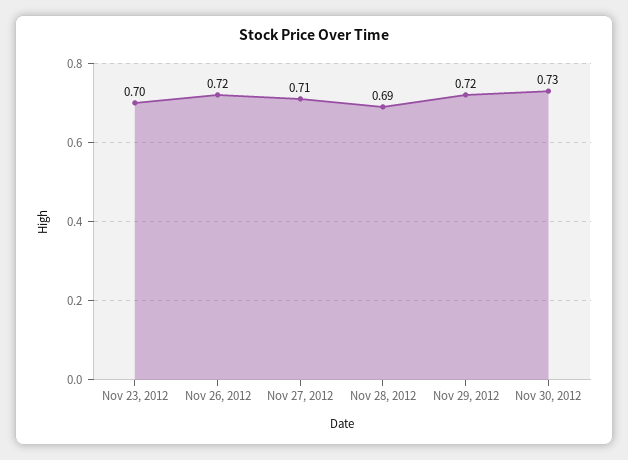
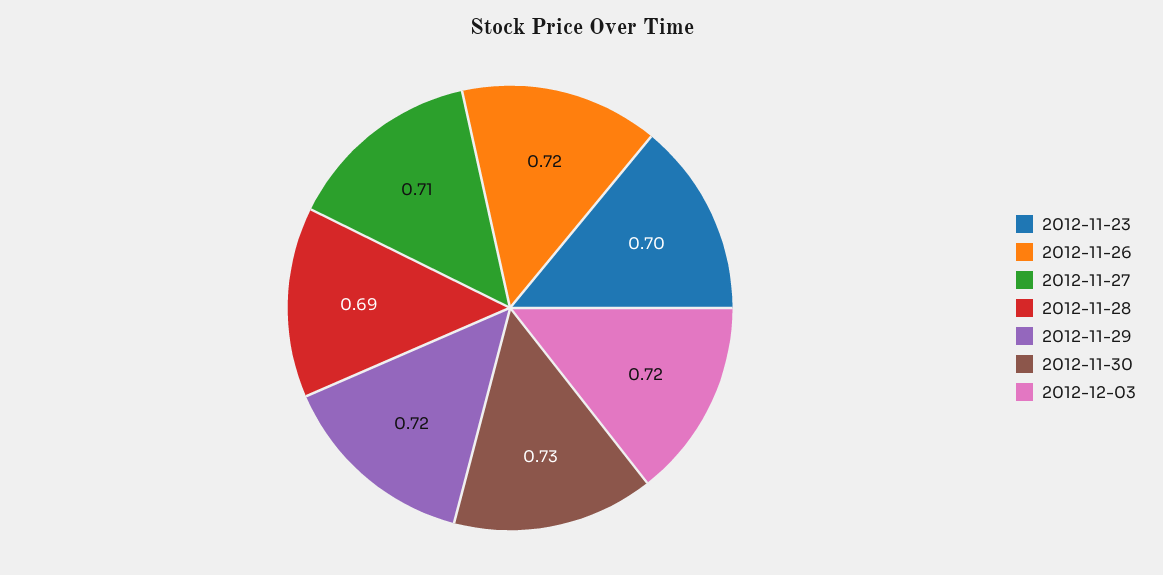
2012-12-03: none -> 0.72

